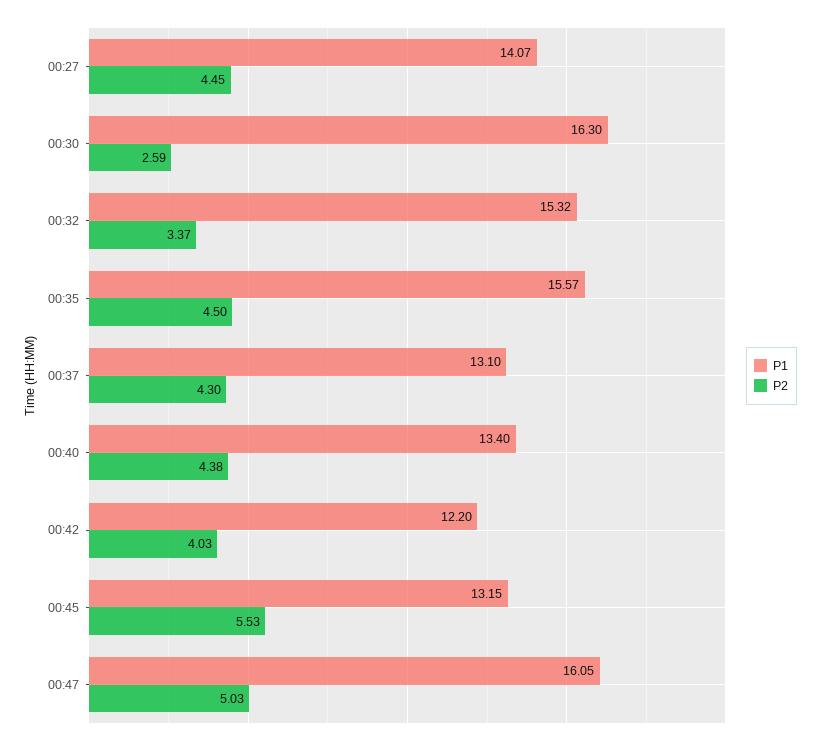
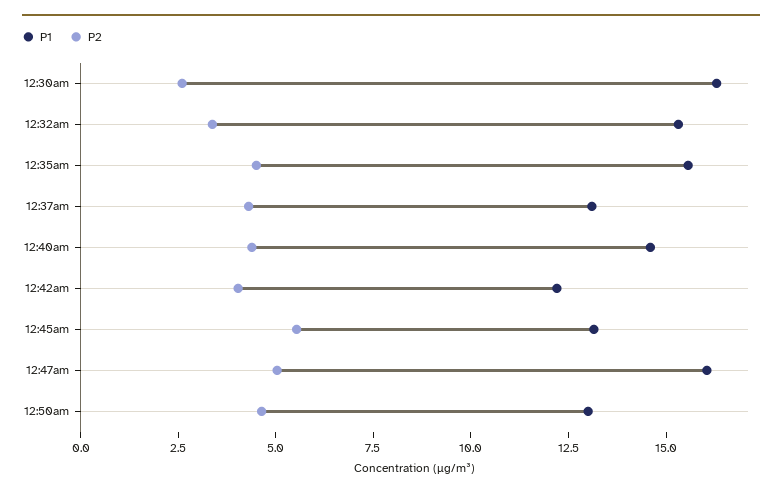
P1, 00:27: 14.07 -> none
P2, 00:27: 4.45 -> none
P1, 00:40: 13.4 -> 14.5
P1, 12:50am: none -> 13
P2, 12:50am: none -> 4.5

